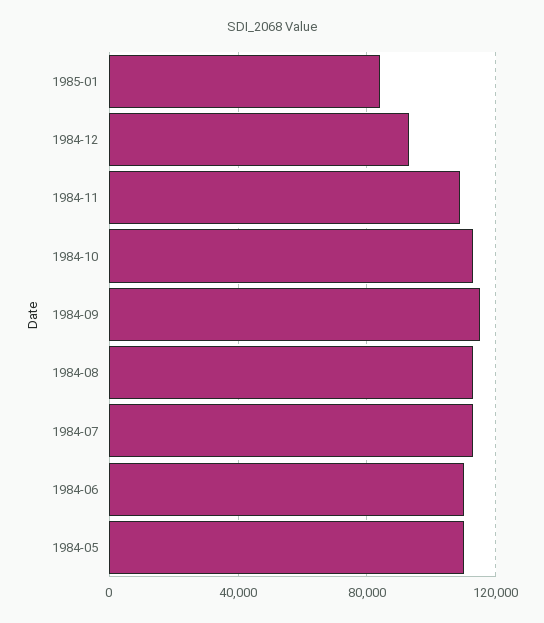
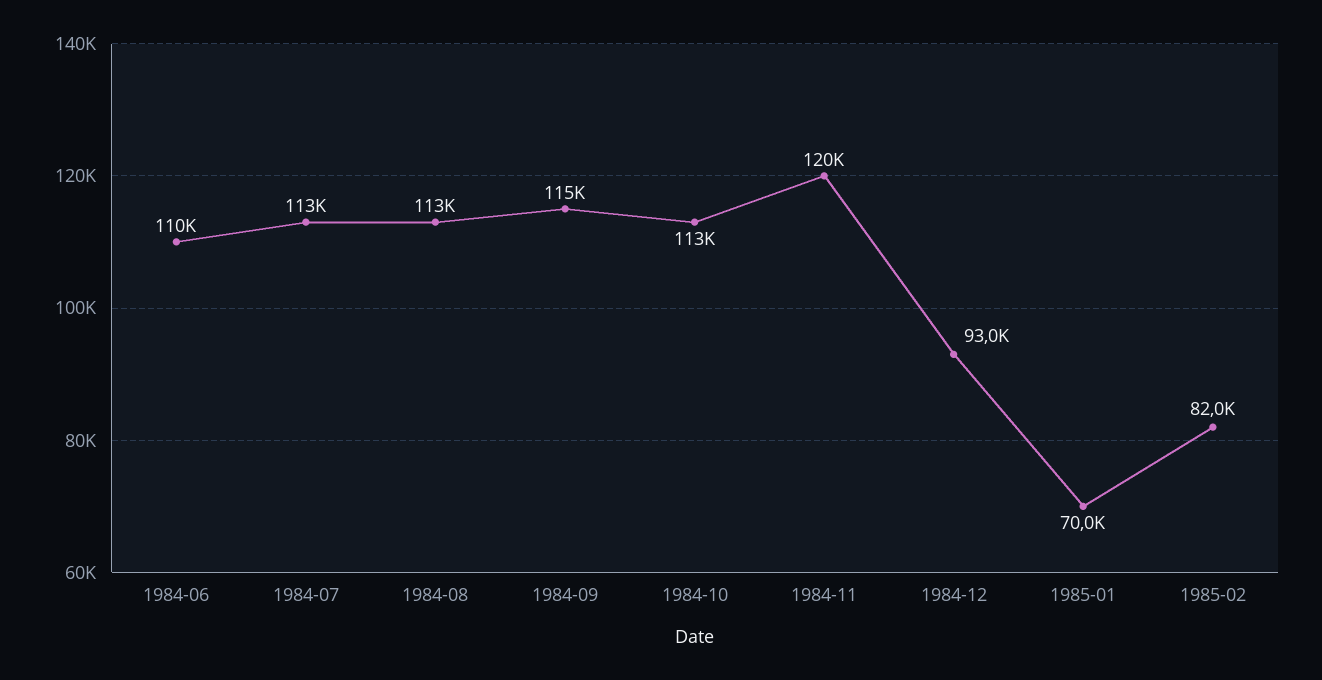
1985-01: 85000 -> 70000
1984-11: 110000 -> 120000
1984-05: 110000 -> none
1985-02: none -> 82000

